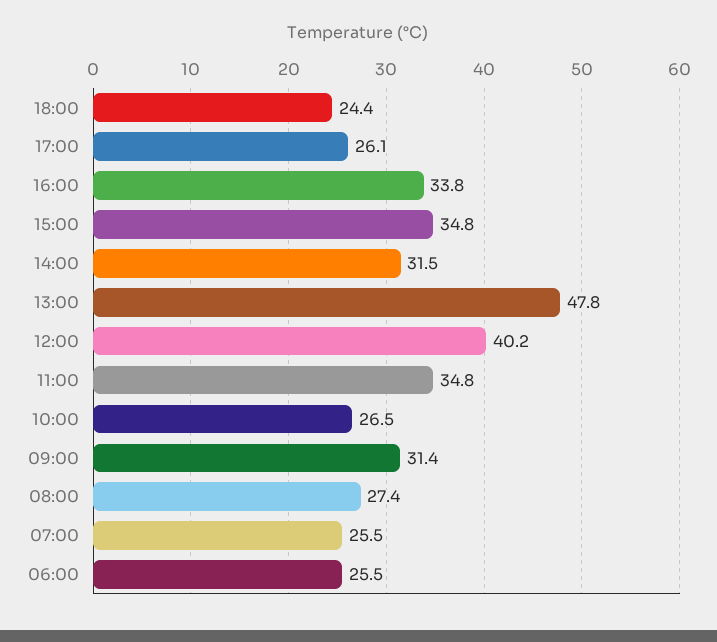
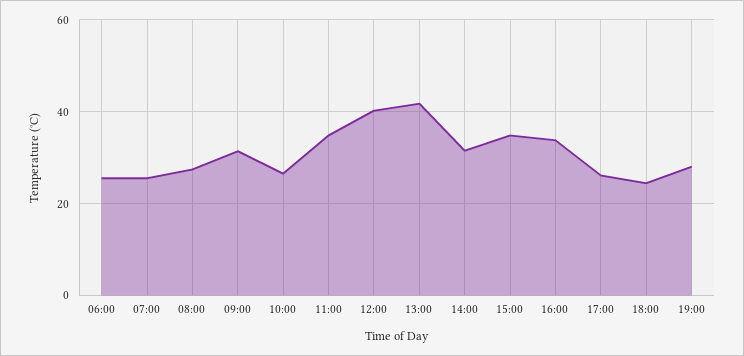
13:00: 47.8 -> 42
19:00: none -> 28

